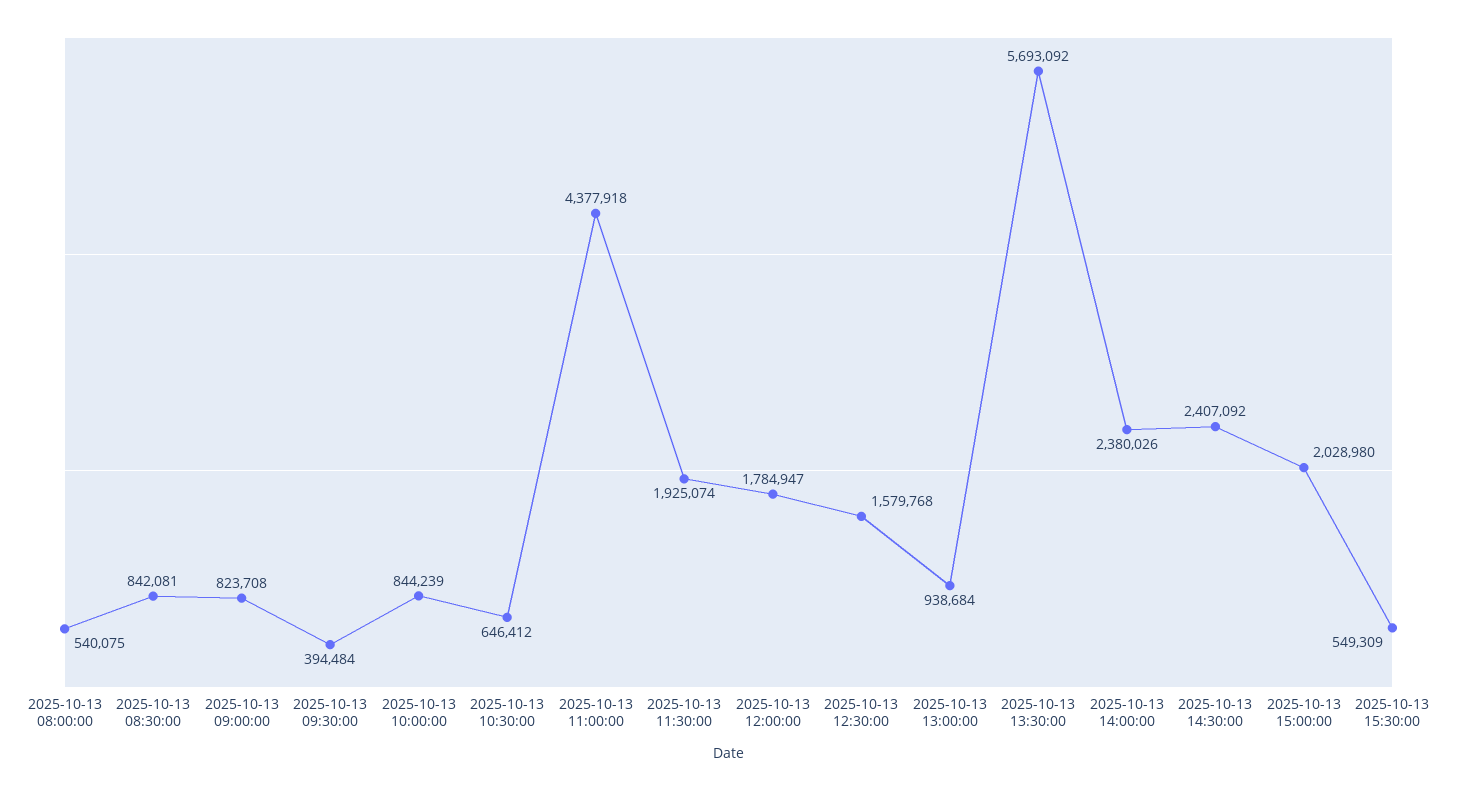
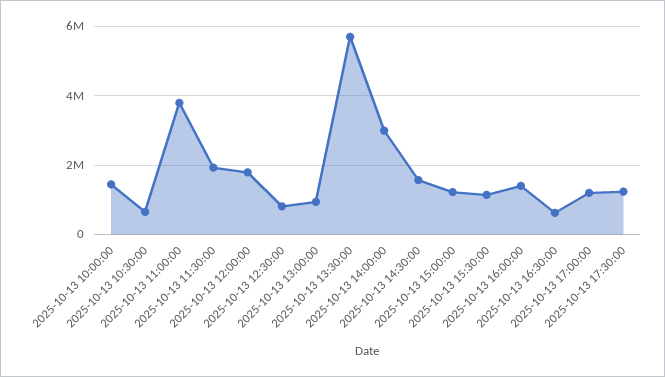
2025-10-13 08:00:00: 540075 -> none
2025-10-13 08:30:00: 842081 -> none
2025-10-13 09:00:00: 823708 -> none
2025-10-13 09:30:00: 394484 -> none
2025-10-13 10:00:00: 844239 -> 1400000
2025-10-13 11:00:00: 4377918 -> 3800000
2025-10-13 12:30:00: 1579768 -> 800000
2025-10-13 14:00:00: 2380026 -> 3000000
2025-10-13 14:30:00: 2407092 -> 1600000
2025-10-13 15:00:00: 2028980 -> 1200000
2025-10-13 15:30:00: 549309 -> 1200000
2025-10-13 16:00:00: none -> 1400000
2025-10-13 16:30:00: none -> 600000
2025-10-13 17:00:00: none -> 1200000
2025-10-13 17:30:00: none -> 1200000

